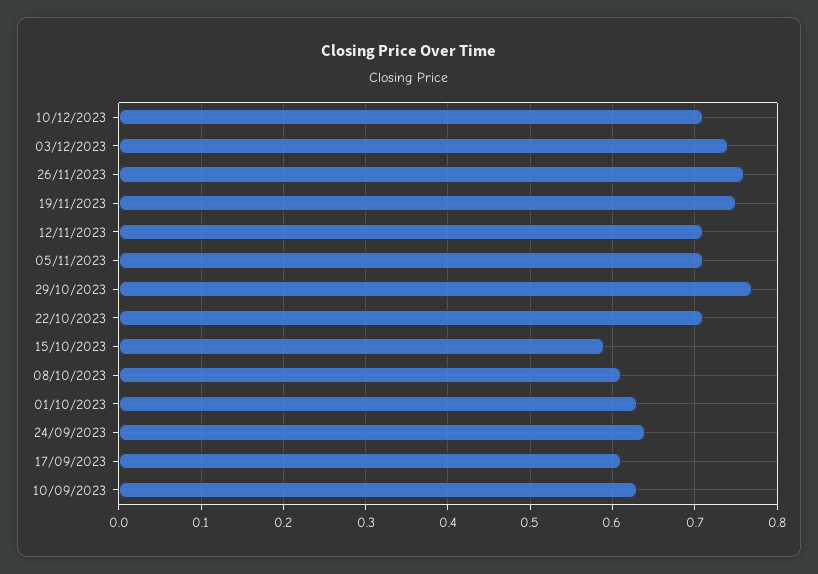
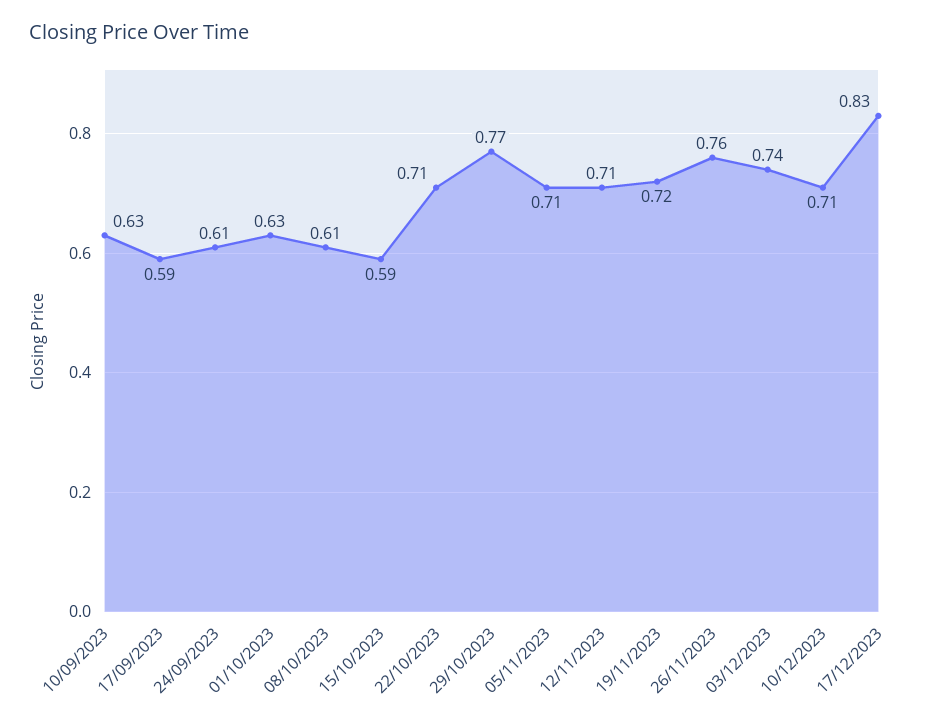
19/11/2023: 0.75 -> 0.72
24/09/2023: 0.64 -> 0.61
17/09/2023: 0.61 -> 0.59
17/12/2023: none -> 0.83

